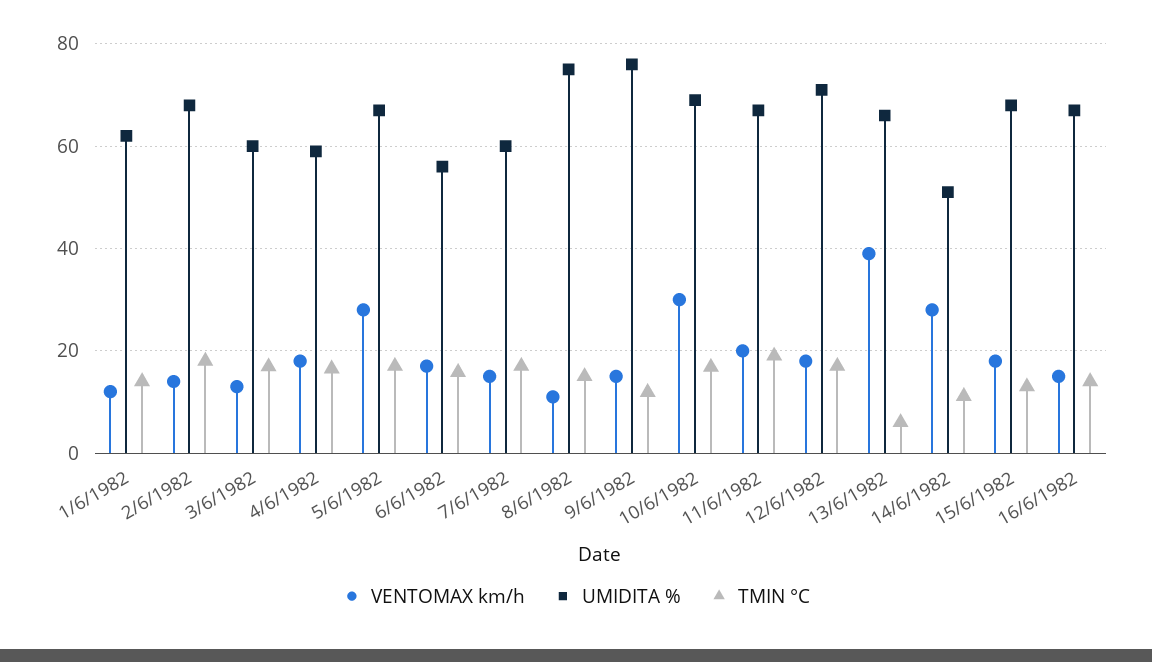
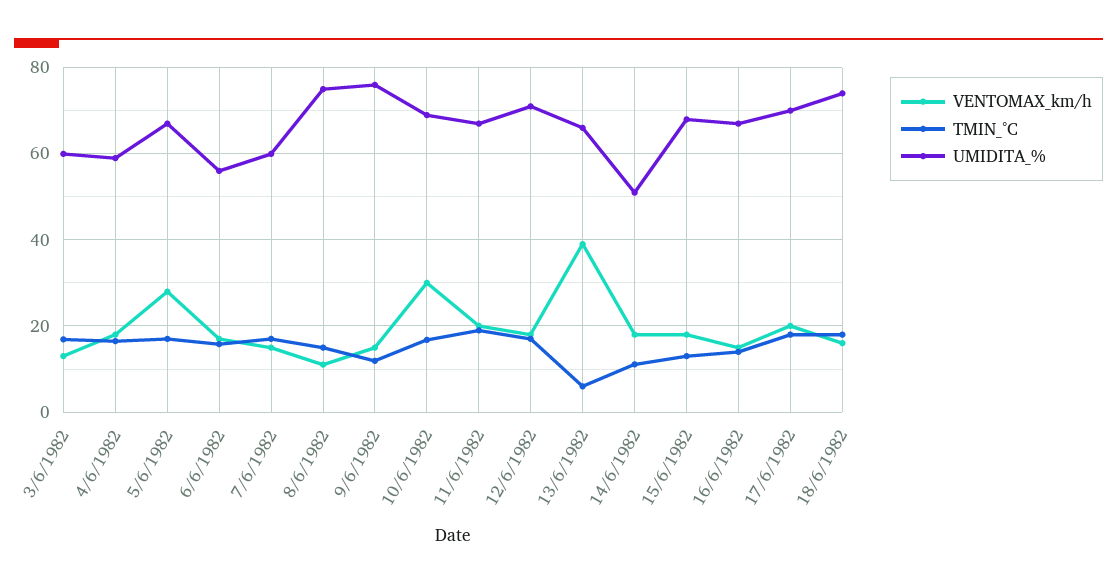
VENTOMAX km/h, 1/6/1982: 12 -> none
UMIDITA %, 1/6/1982: 62 -> none
TMIN °C, 1/6/1982: 14 -> none
VENTOMAX km/h, 2/6/1982: 14 -> none
UMIDITA %, 2/6/1982: 68 -> none
TMIN °C, 2/6/1982: 18 -> none
VENTOMAX km/h, 14/6/1982: 28 -> 18
VENTOMAX km/h, 17/6/1982: none -> 20
TMIN °C, 17/6/1982: none -> 18
UMIDITA %, 17/6/1982: none -> 70
VENTOMAX km/h, 18/6/1982: none -> 16
TMIN °C, 18/6/1982: none -> 18
UMIDITA %, 18/6/1982: none -> 74

